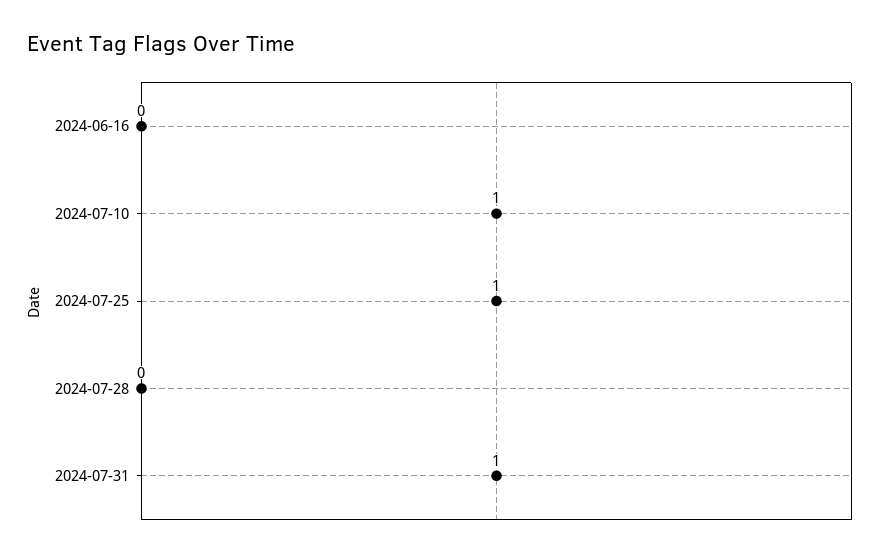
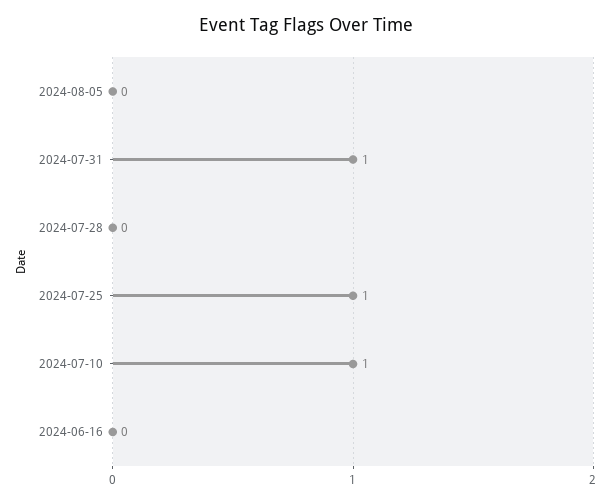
2024-08-05: none -> 0

